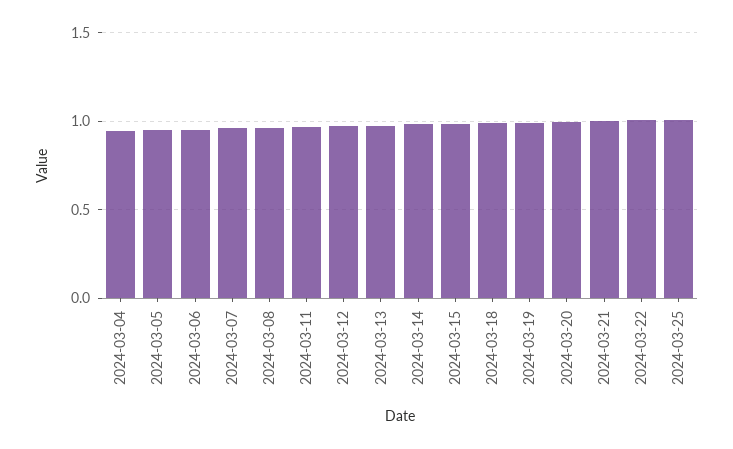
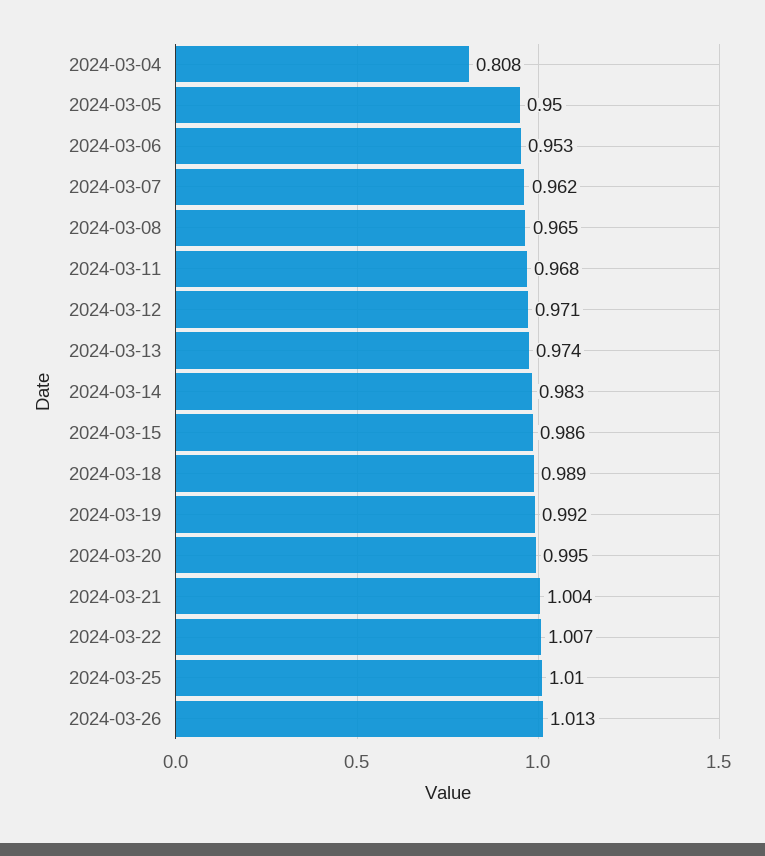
2024-03-04: 0.95 -> 0.808
2024-03-26: none -> 1.013

